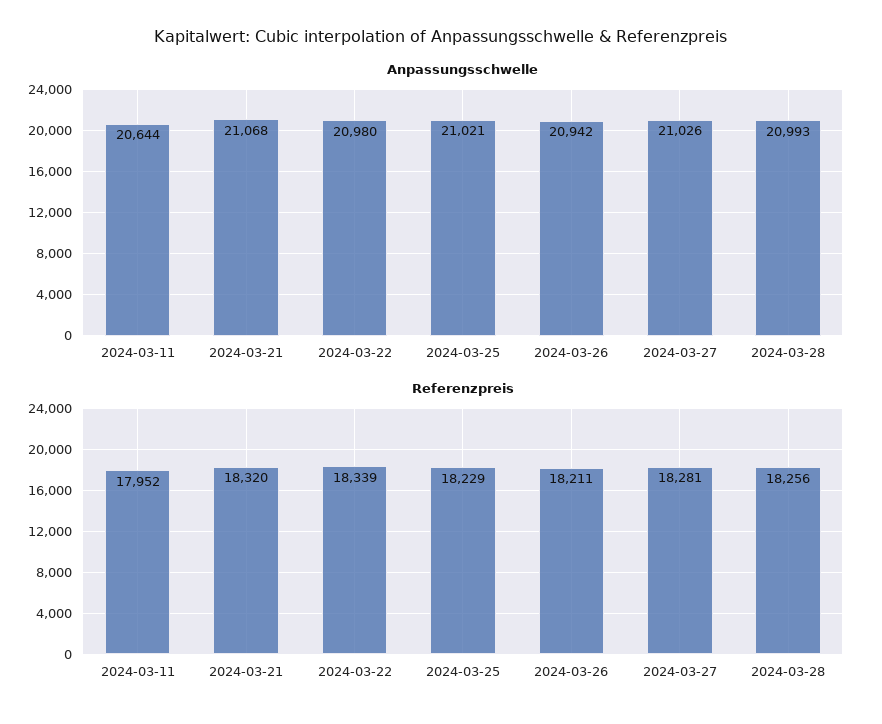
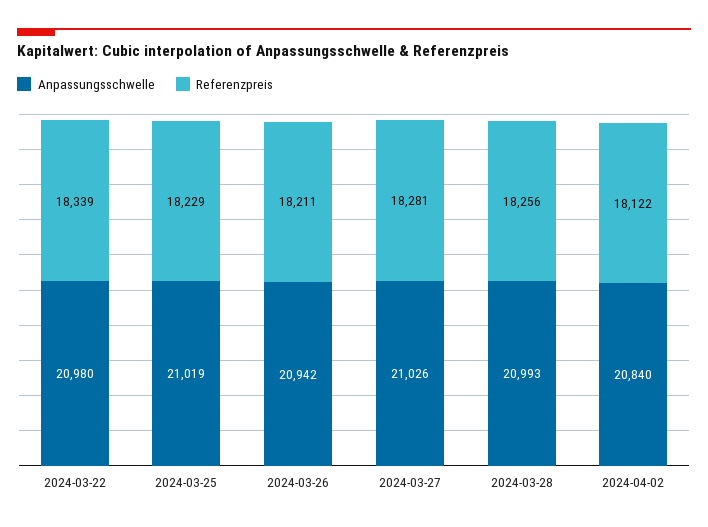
Anpassungsschwelle, 2024-03-11: 20644 -> none
Anpassungsschwelle, 2024-03-21: 21068 -> none
Anpassungsschwelle, 2024-03-25: 21021 -> 21019
Referenzpreis, 2024-03-11: 17952 -> none
Referenzpreis, 2024-03-21: 18320 -> none
Anpassungsschwelle, 2024-04-02: none -> 20840
Referenzpreis, 2024-04-02: none -> 18122

